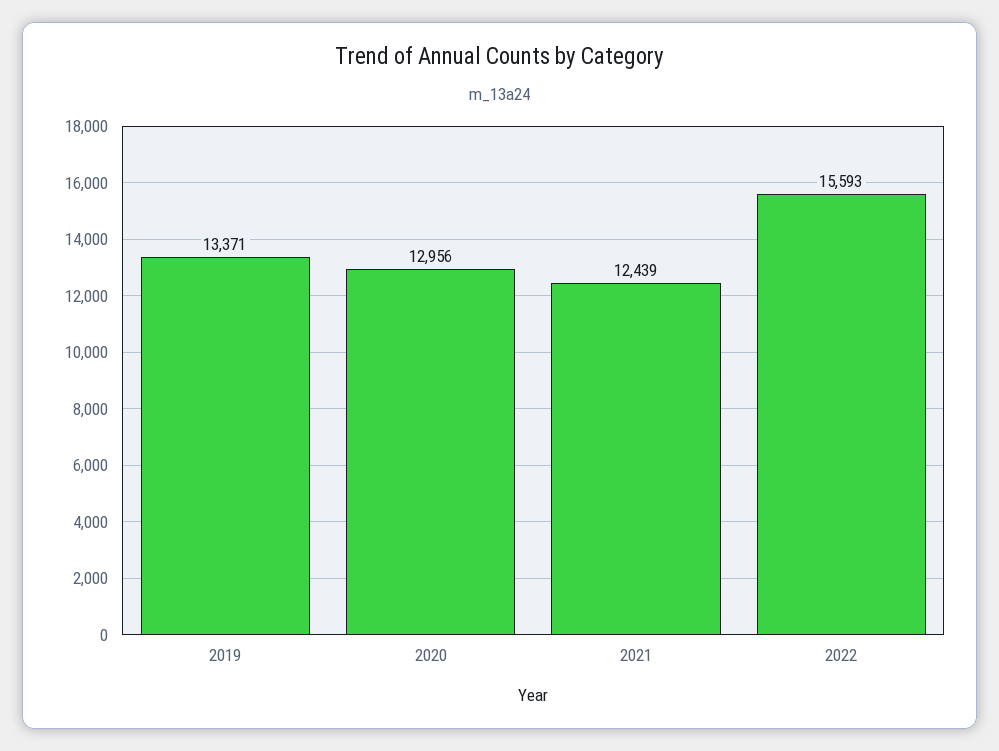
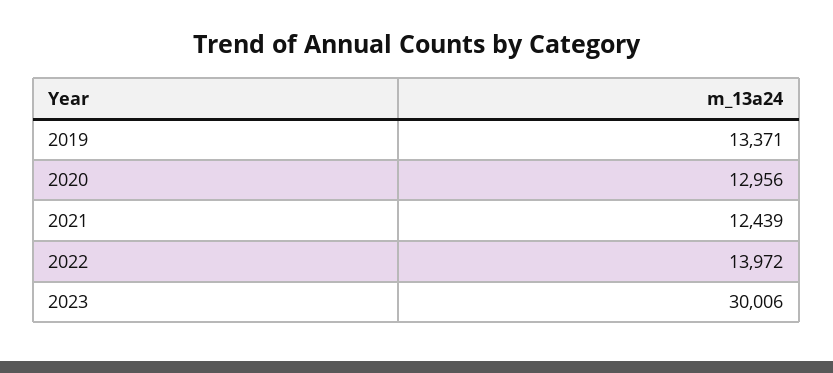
2022: 15593 -> 13972
2023: none -> 30006

